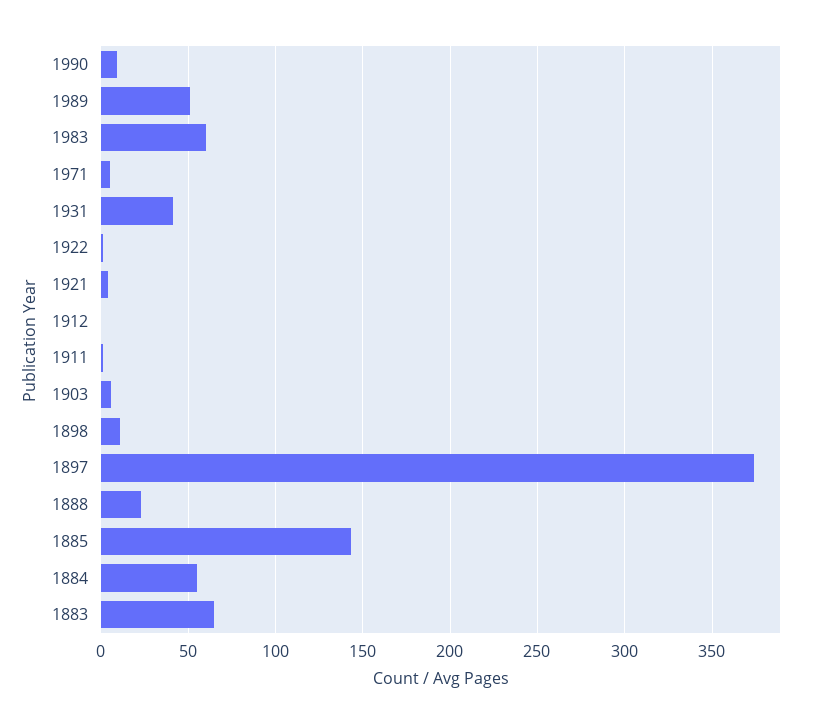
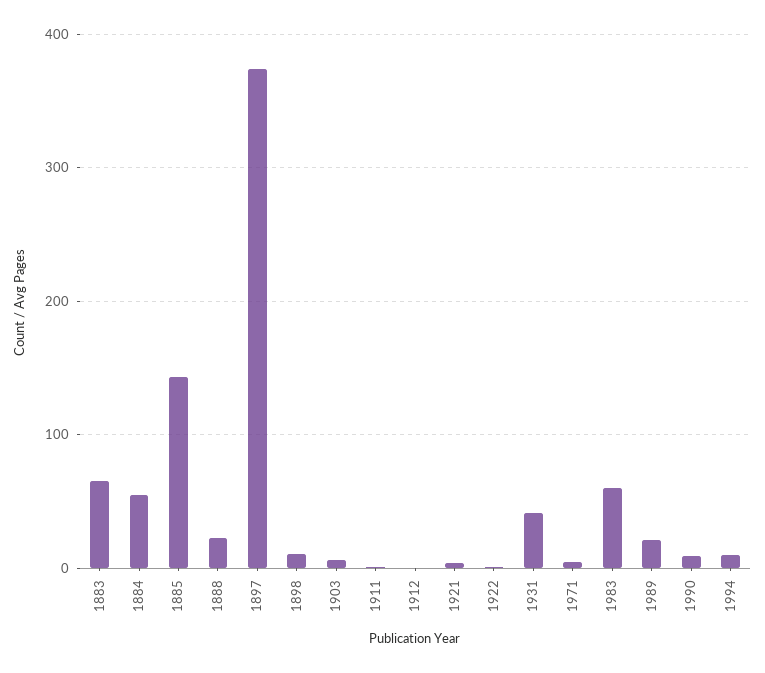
1989: 50 -> 20
1994: none -> 10

